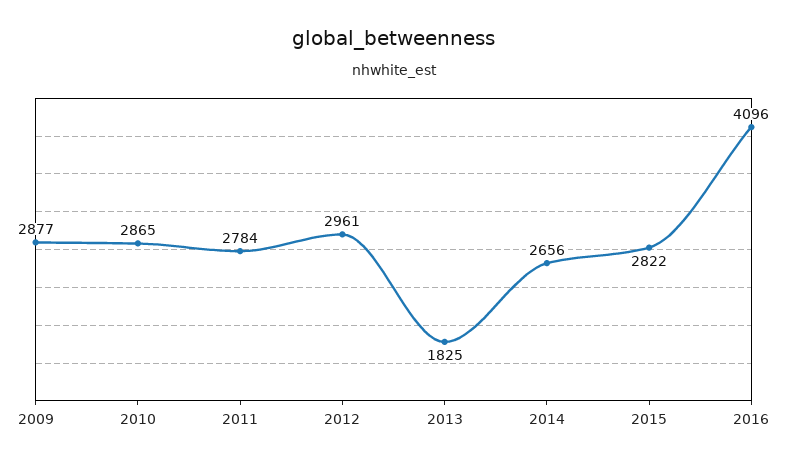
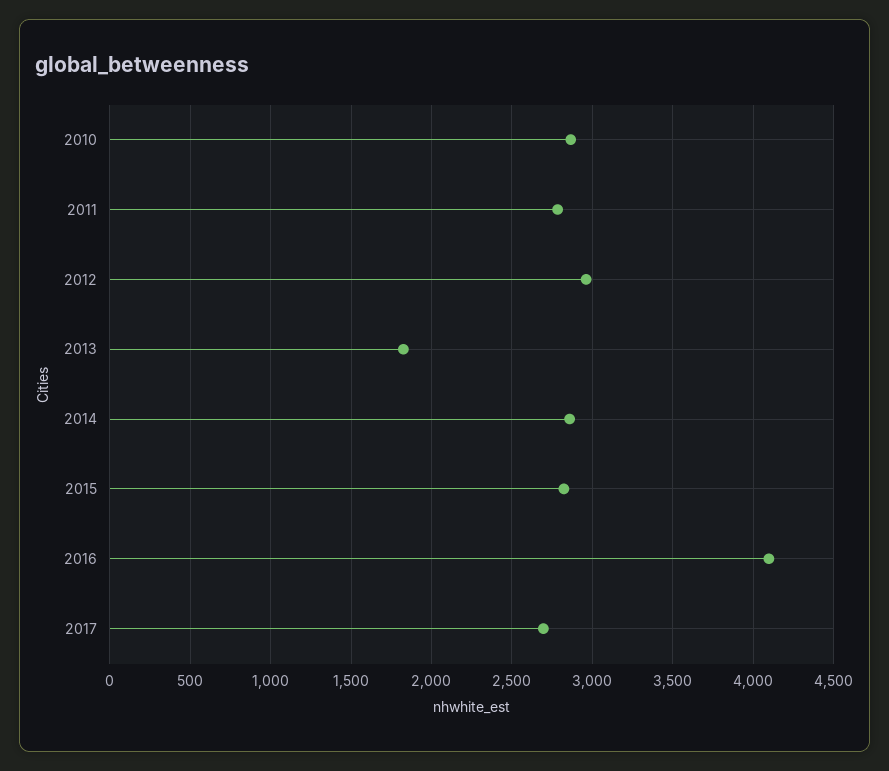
2009: 2877 -> none
2014: 2656 -> 2850
2017: none -> 2700

